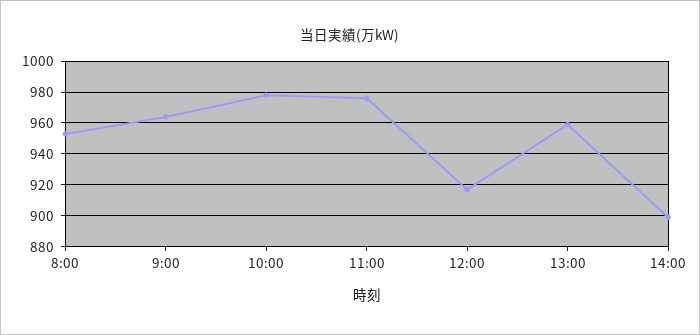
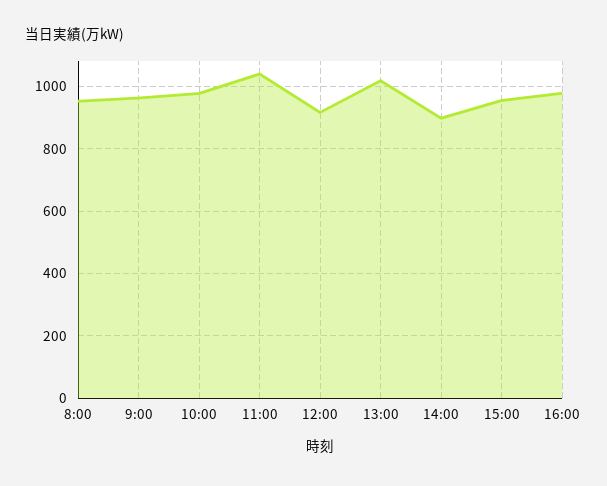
11:00: 975 -> 1040
13:00: 960 -> 1020
15:00: none -> 960
16:00: none -> 980

